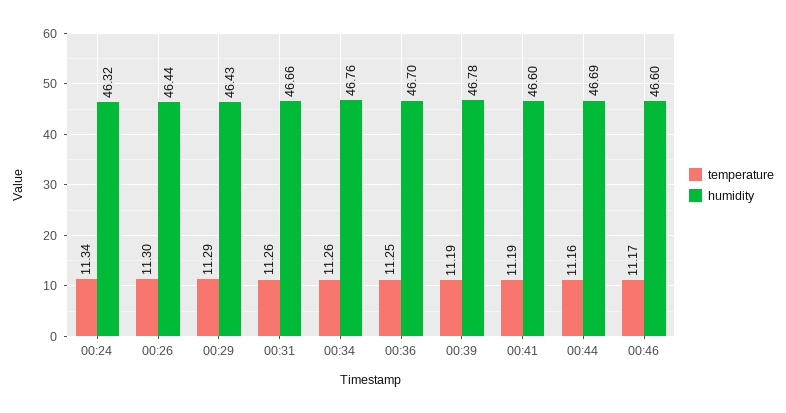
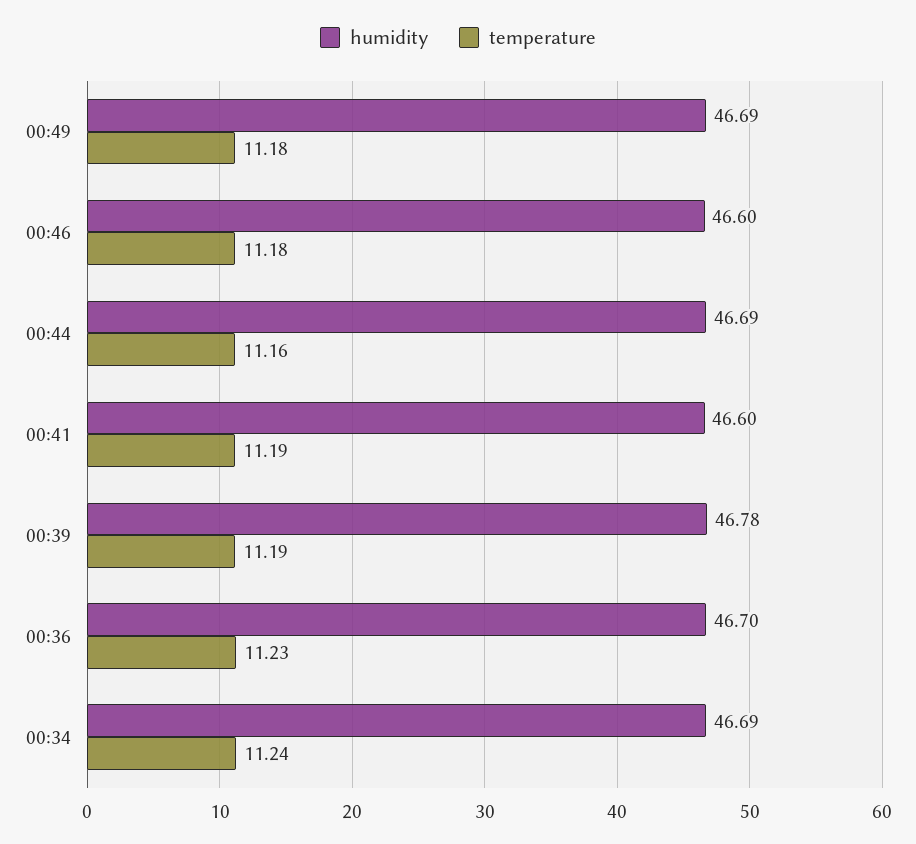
temperature, 00:24: 11.34 -> none
humidity, 00:24: 46.32 -> none
temperature, 00:26: 11.3 -> none
humidity, 00:26: 46.44 -> none
temperature, 00:29: 11.29 -> none
humidity, 00:29: 46.43 -> none
temperature, 00:31: 11.26 -> none
humidity, 00:31: 46.66 -> none
temperature, 00:34: 11.26 -> 11.24
humidity, 00:34: 46.76 -> 46.69
temperature, 00:36: 11.25 -> 11.23
temperature, 00:46: 11.17 -> 11.18
humidity, 00:49: none -> 46.69
temperature, 00:49: none -> 11.18

